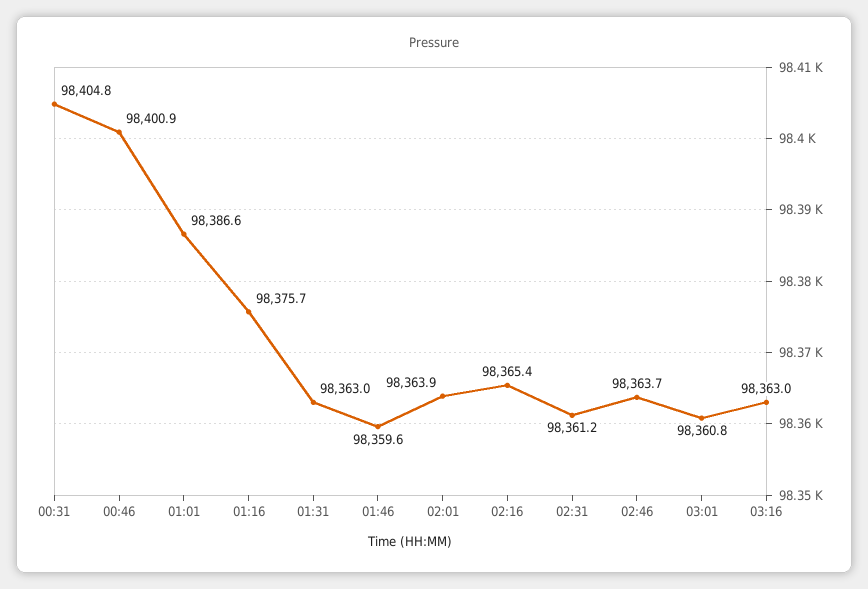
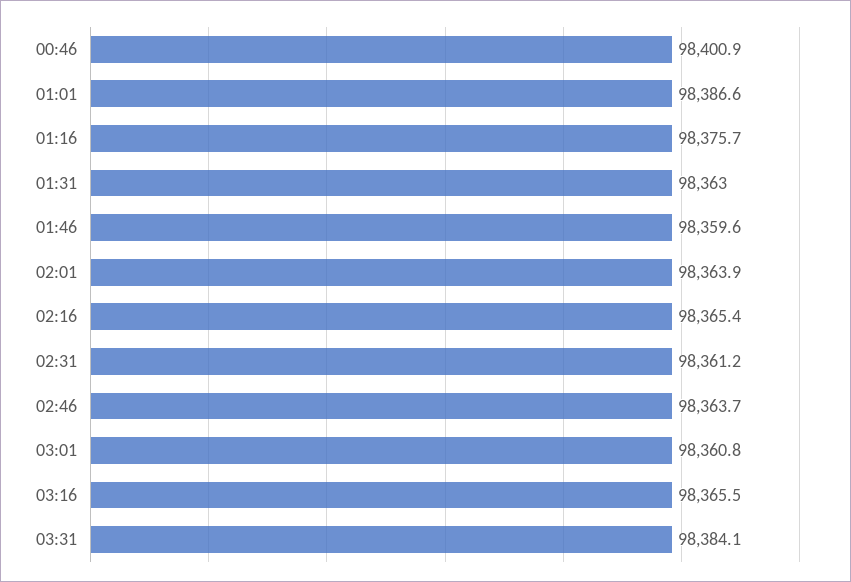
00:31: 98404.8 -> none
03:16: 98363 -> 98365.5
03:31: none -> 98384.1

